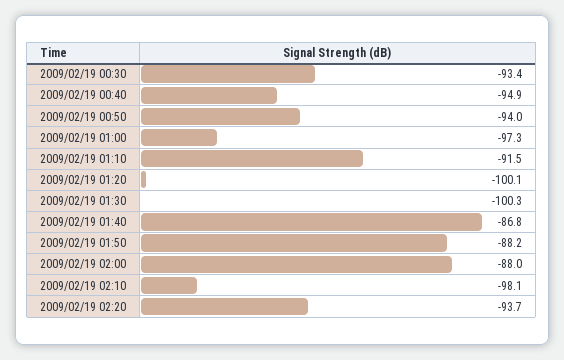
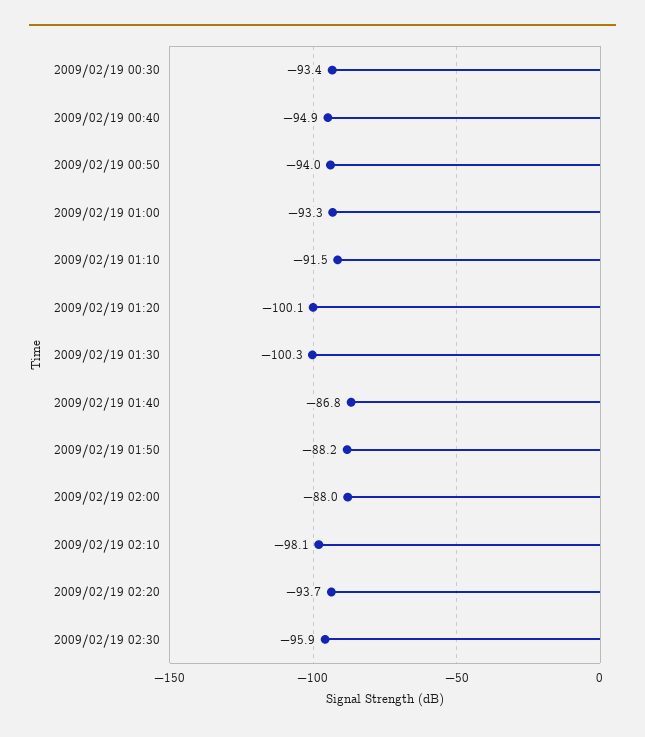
2009/02/19 01:00: -97.3 -> -93.3
2009/02/19 02:30: none -> -95.9

